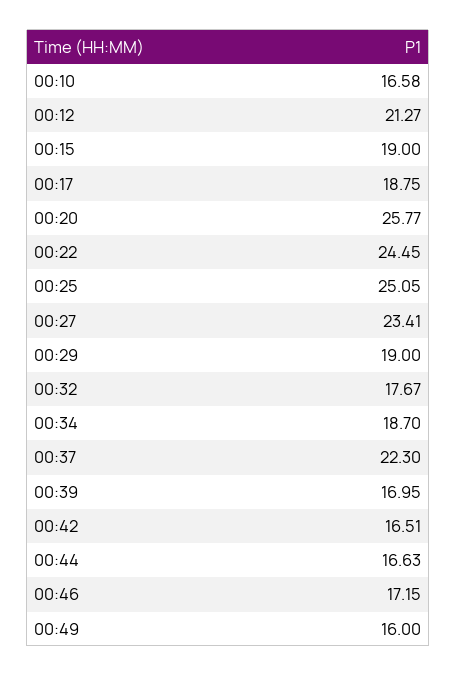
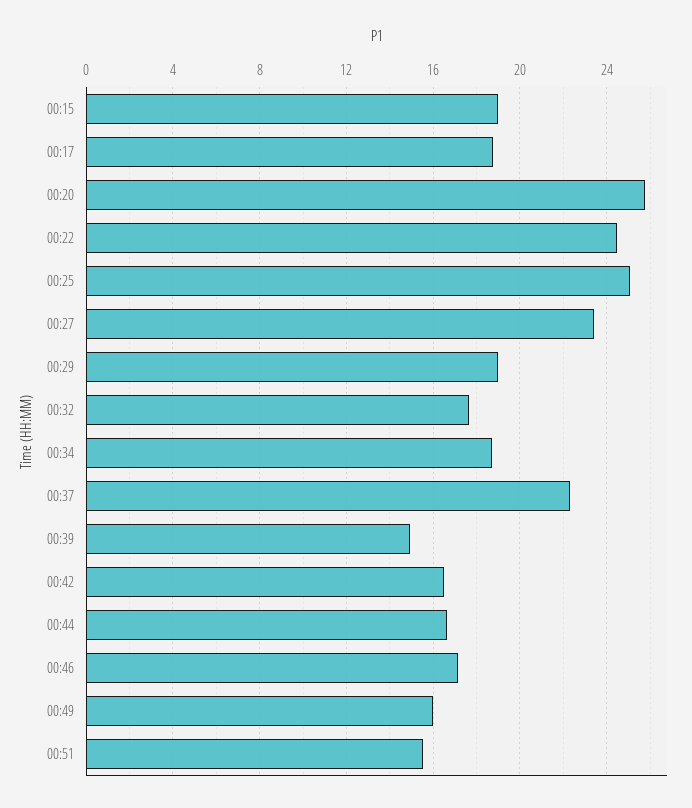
00:10: 16.58 -> none
00:12: 21.27 -> none
00:39: 16.95 -> 15
00:51: none -> 15.5

